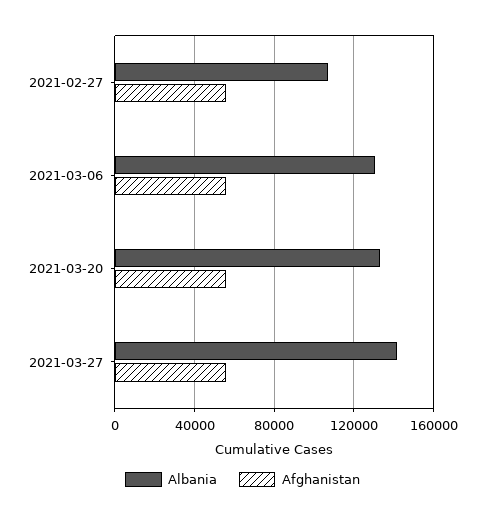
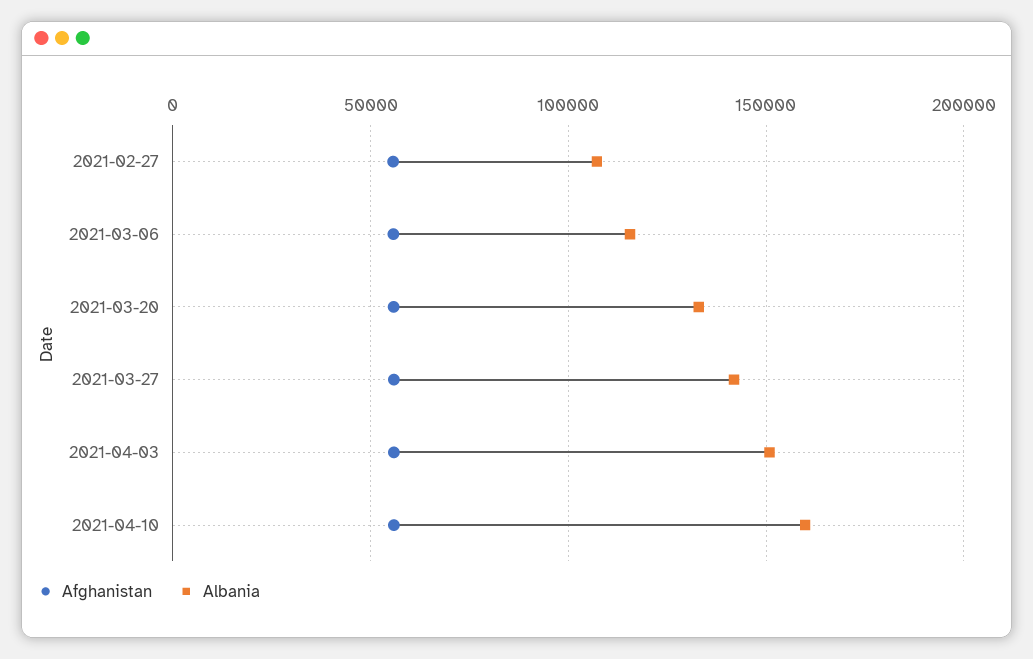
Albania, 2021-03-06: 130000 -> 115000
Afghanistan, 2021-04-03: none -> 55000
Albania, 2021-04-03: none -> 150000
Afghanistan, 2021-04-10: none -> 55000
Albania, 2021-04-10: none -> 160000

